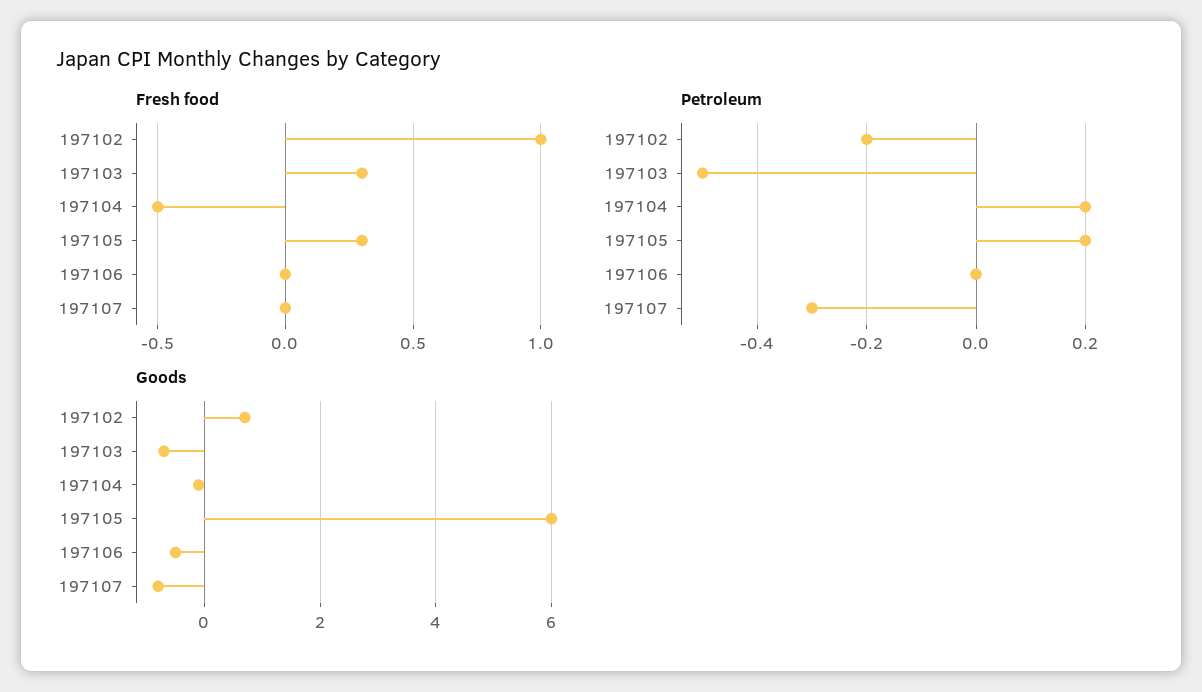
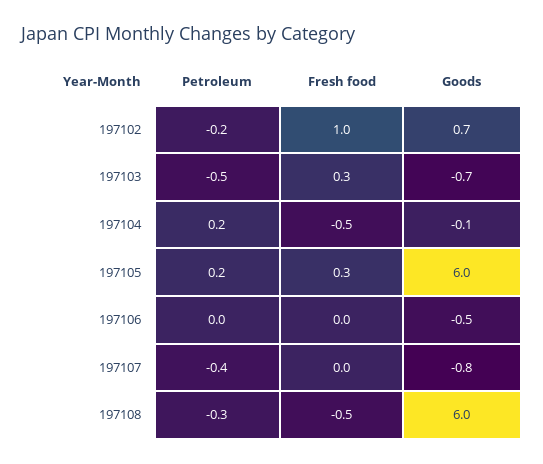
Petroleum, 197107: -0.3 -> -0.4
Petroleum, 197108: none -> -0.3
Fresh food, 197108: none -> -0.5
Goods, 197108: none -> 6

